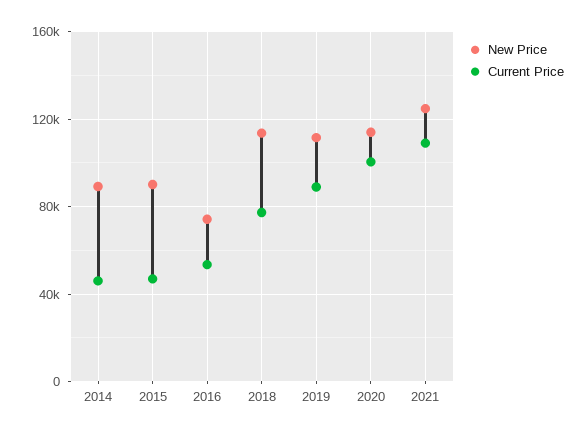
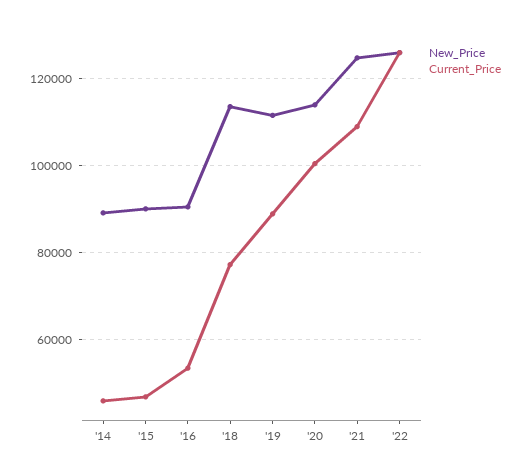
New Price, 2016: 75000 -> 90000
New Price, '22: none -> 126000
Current Price, '22: none -> 126000

